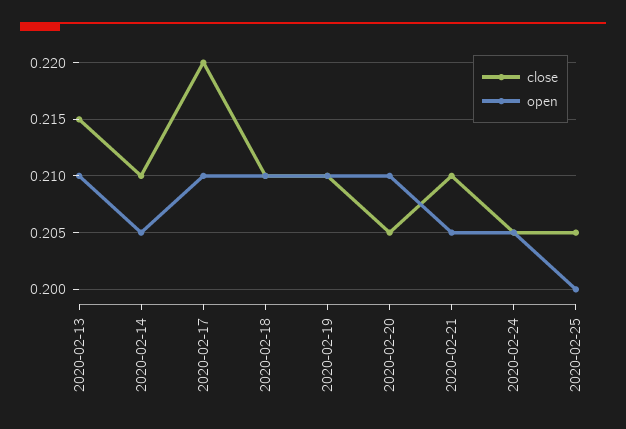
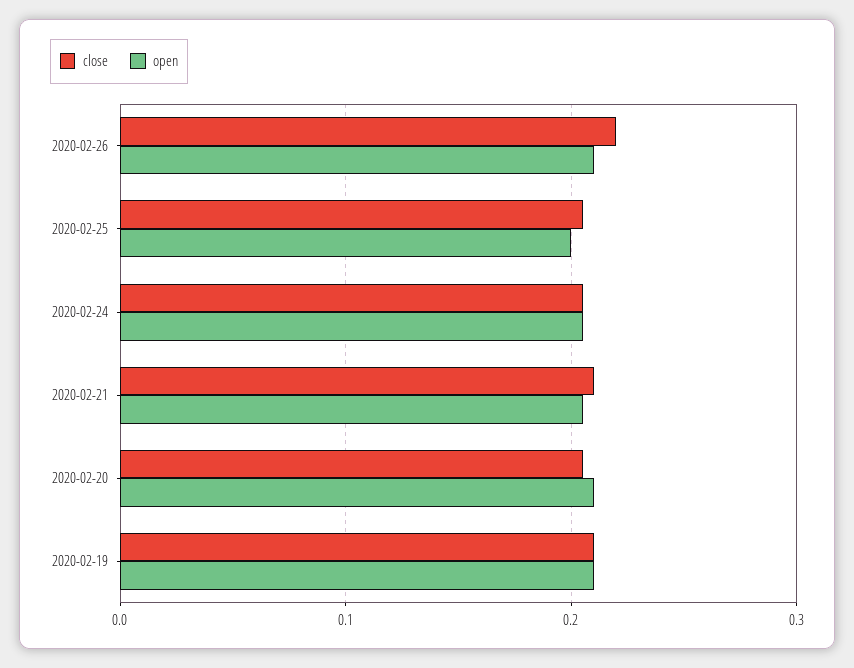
close, 2020-02-13: 0.215 -> none
open, 2020-02-13: 0.21 -> none
close, 2020-02-14: 0.21 -> none
open, 2020-02-14: 0.205 -> none
close, 2020-02-17: 0.22 -> none
open, 2020-02-17: 0.21 -> none
close, 2020-02-18: 0.21 -> none
open, 2020-02-18: 0.21 -> none
close, 2020-02-26: none -> 0.22
open, 2020-02-26: none -> 0.21

